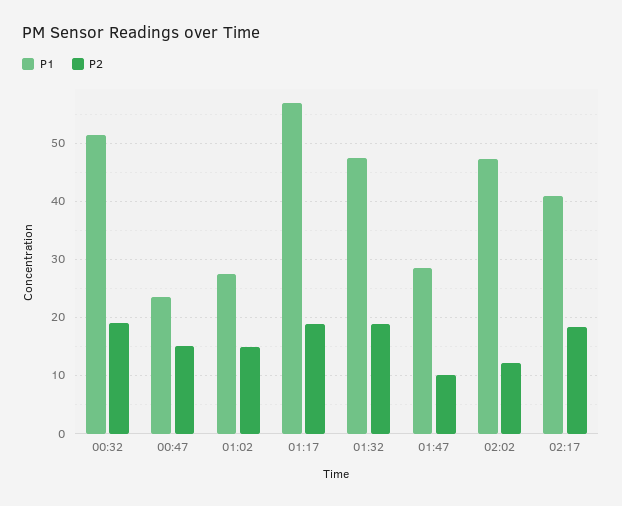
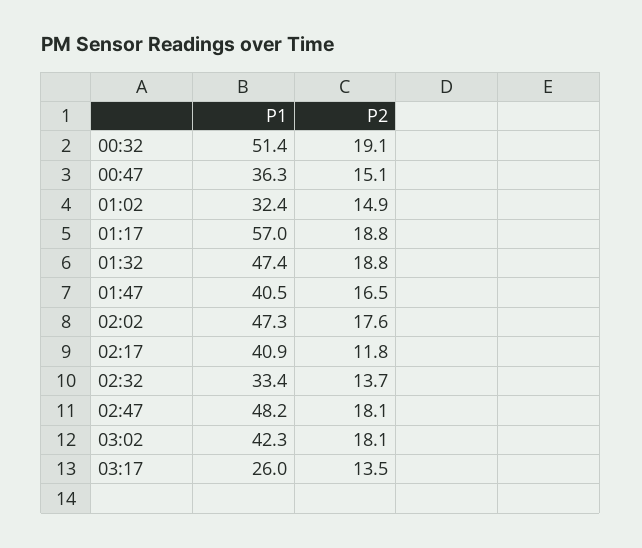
P1, 00:47: 24 -> 36.3
P1, 01:02: 28 -> 32.4
P1, 01:47: 28 -> 40.5
P2, 01:47: 10 -> 16.5
P2, 02:02: 12 -> 17.6
P2, 02:17: 18 -> 11.8
P1, 02:32: none -> 33.4
P2, 02:32: none -> 13.7
P1, 02:47: none -> 48.2
P2, 02:47: none -> 18.1
P1, 03:02: none -> 42.3
P2, 03:02: none -> 18.1
P1, 03:17: none -> 26
P2, 03:17: none -> 13.5

